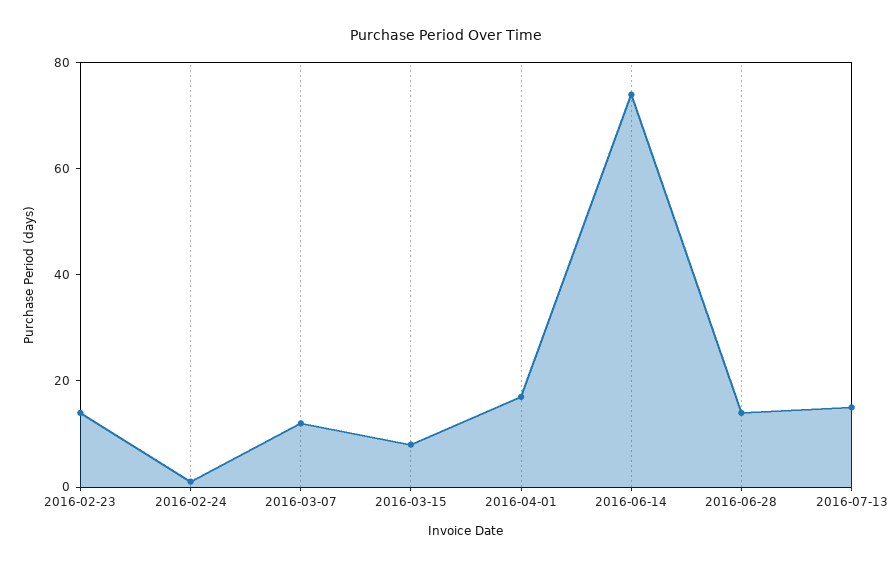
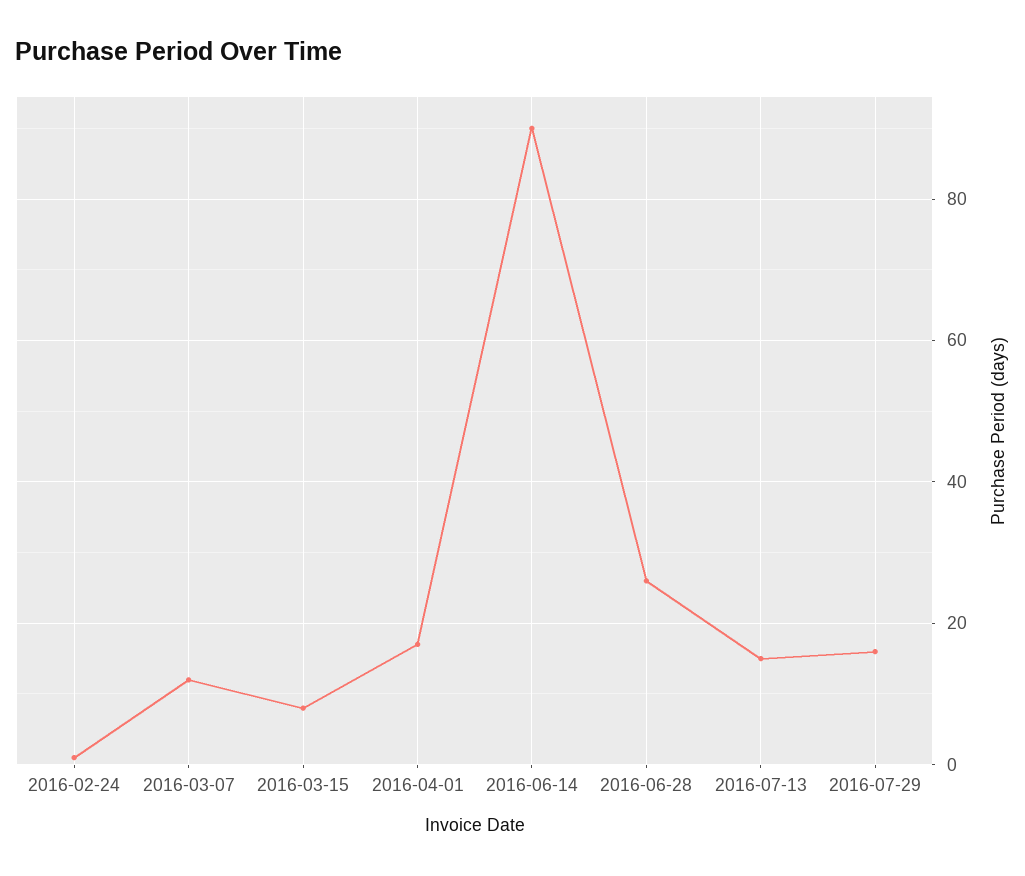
2016-02-23: 15 -> none
2016-06-14: 75 -> 90
2016-06-28: 15 -> 25
2016-07-29: none -> 15

